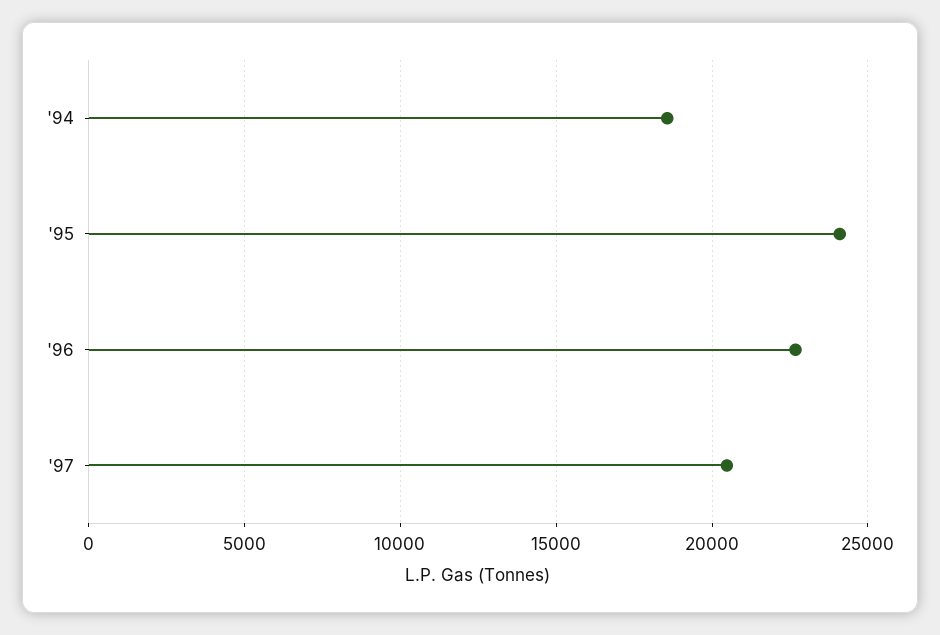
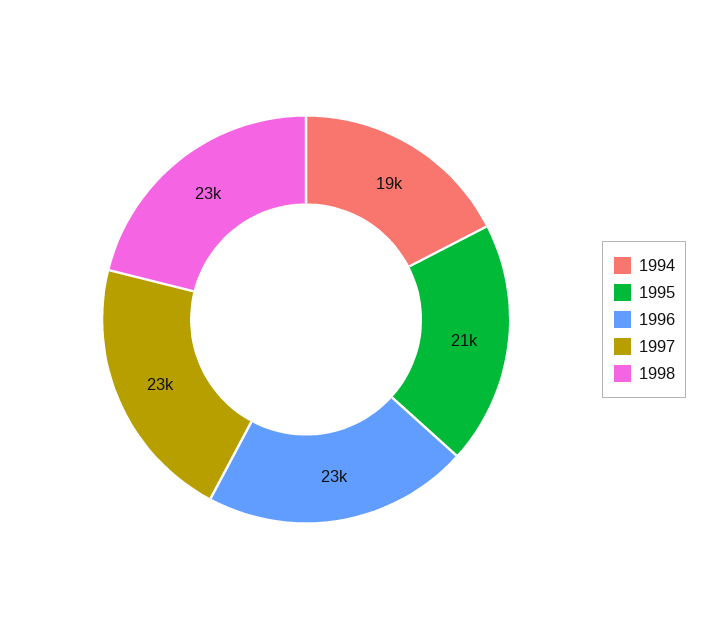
'95: 24000 -> 21000
'97: 20500 -> 23000
1998: none -> 23000

